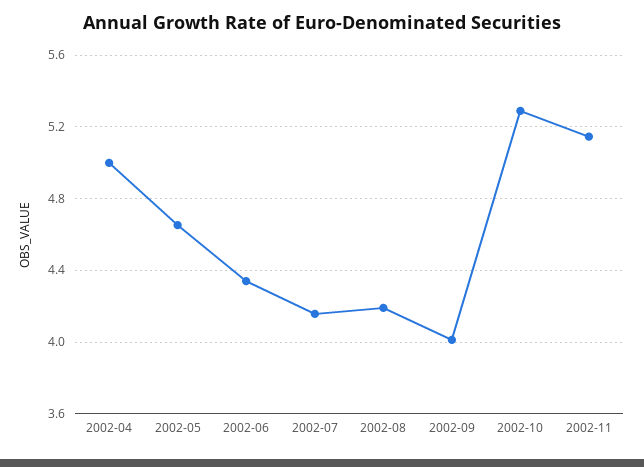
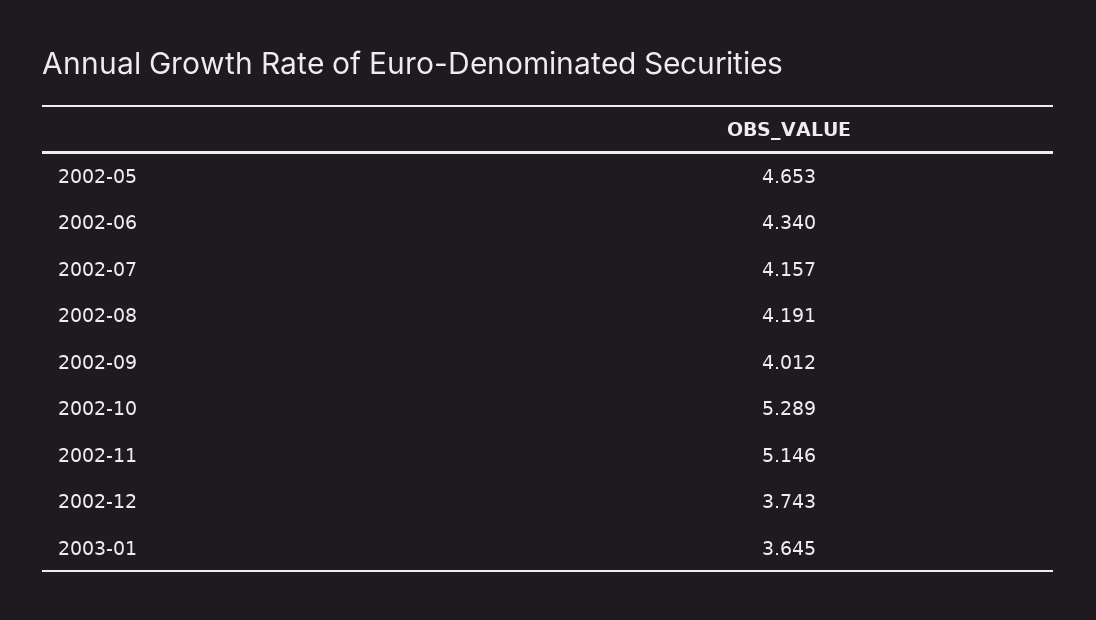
2002-04: 5 -> none
2002-12: none -> 3.743
2003-01: none -> 3.645

